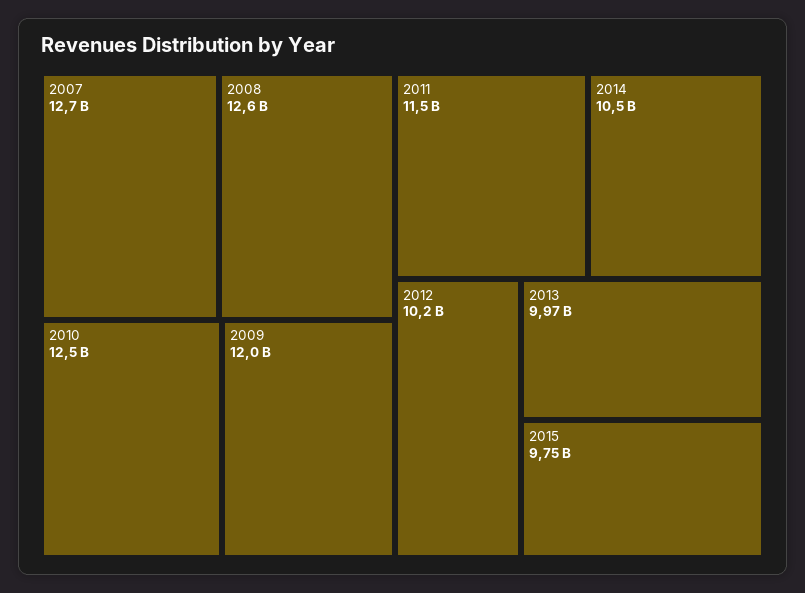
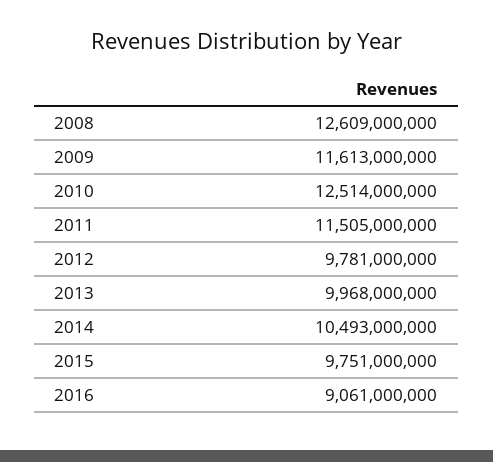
2007: 12700000000 -> none
2009: 12000000000 -> 11613000000
2012: 10200000000 -> 9781000000
2016: none -> 9061000000

